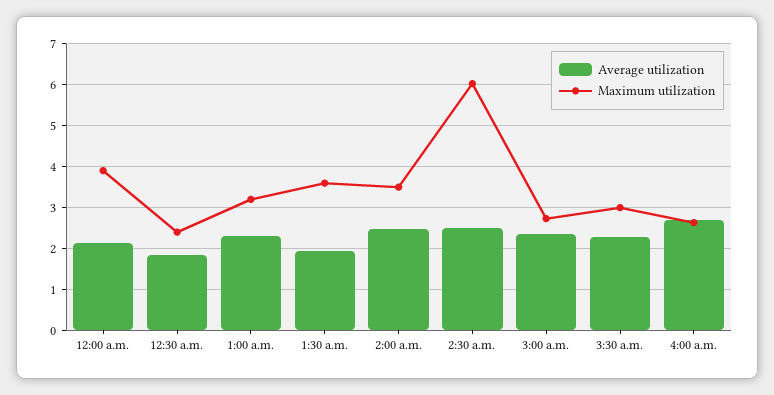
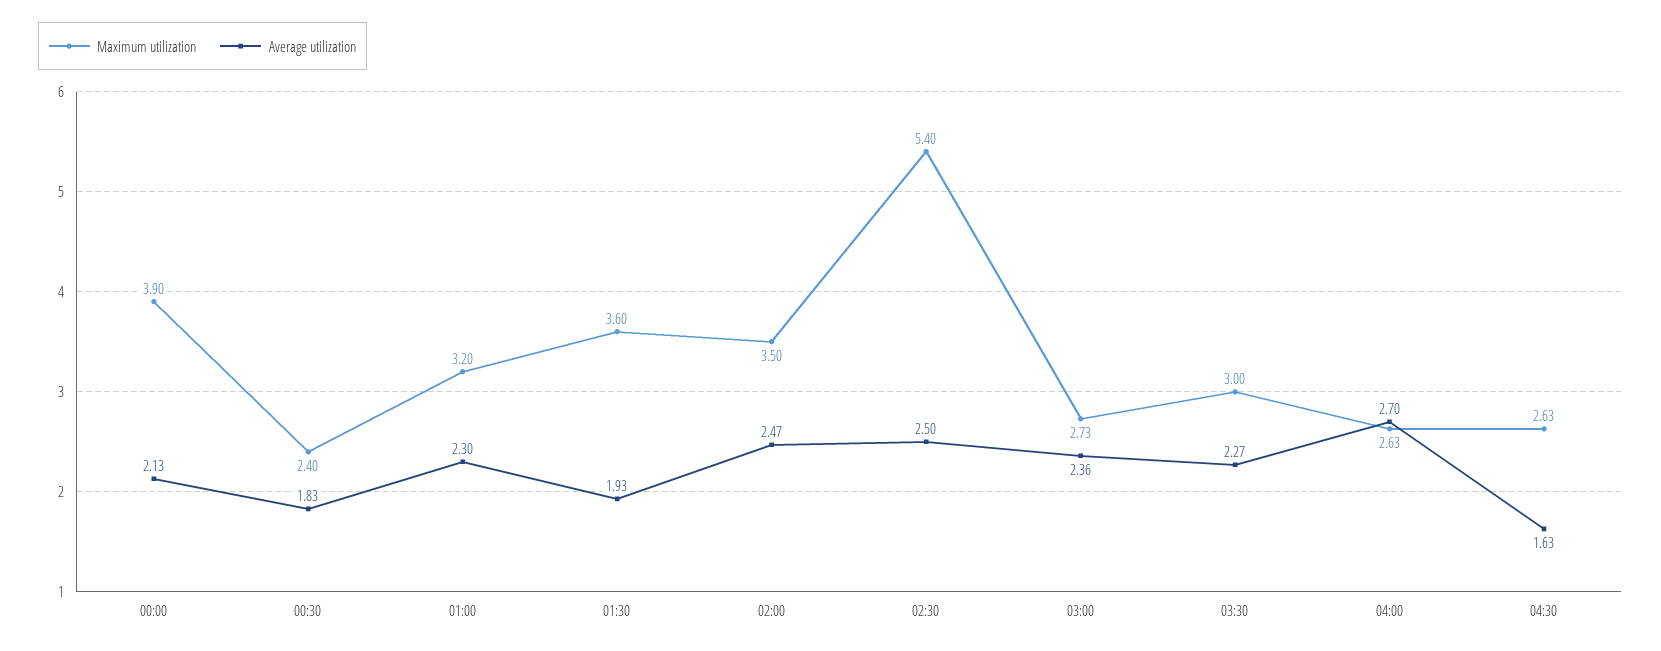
Maximum utilization, 2:30 a.m.: 6 -> 5.4
Maximum utilization, 04:30: none -> 2.63
Average utilization, 04:30: none -> 1.63

